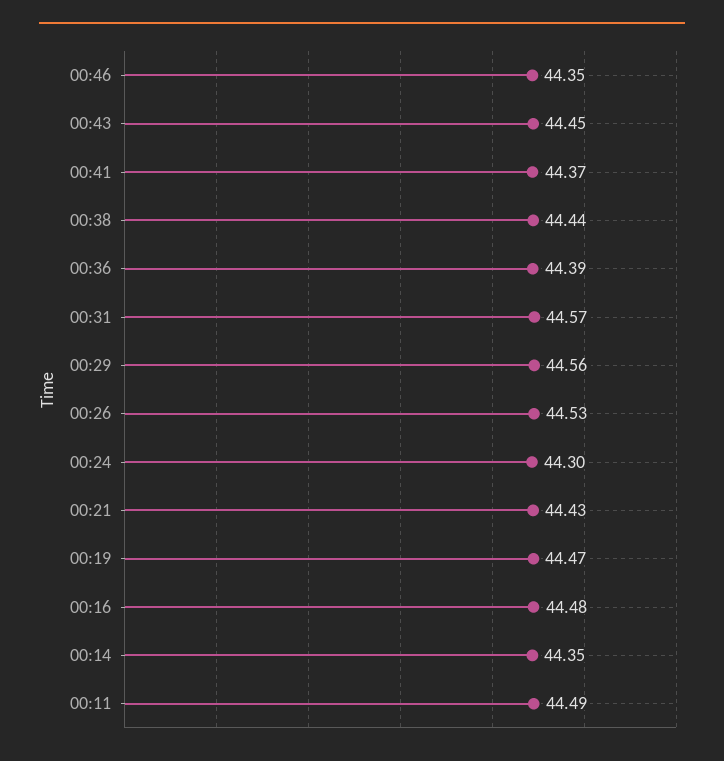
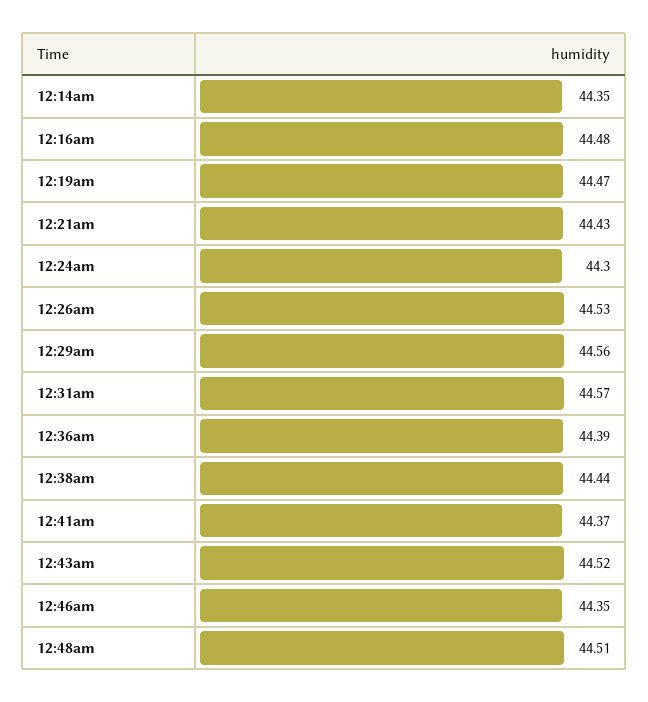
00:43: 44.45 -> 44.52
00:11: 44.49 -> none
12:48am: none -> 44.51

